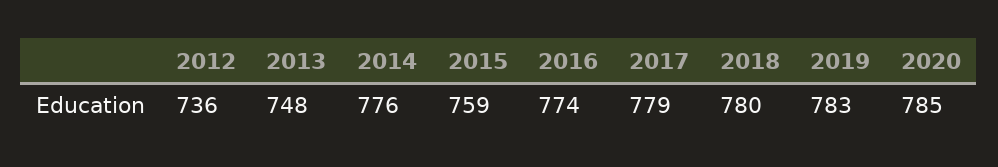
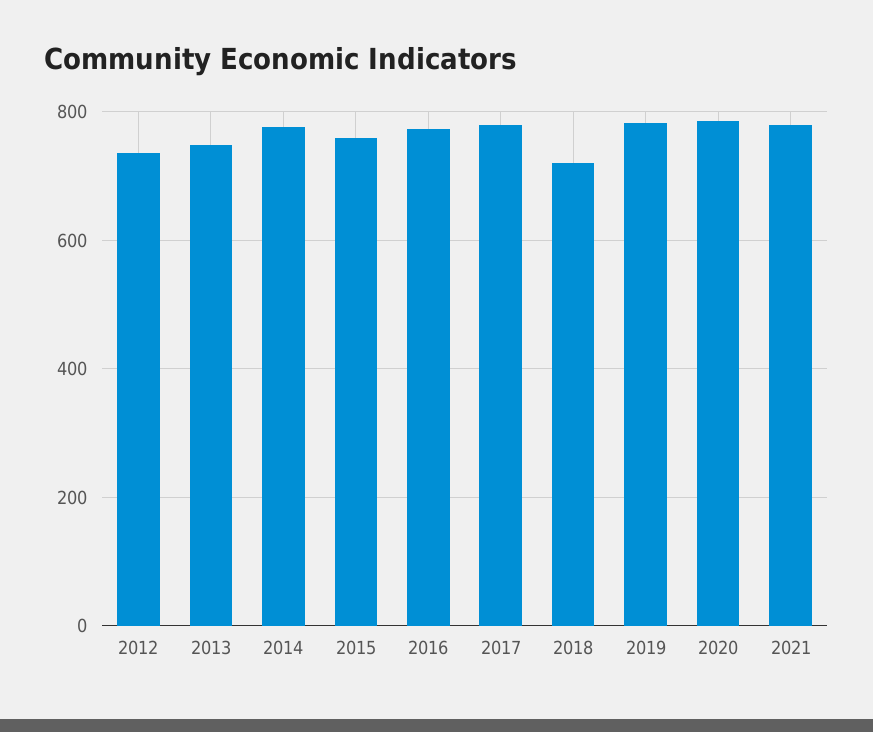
2018: 780 -> 720
2021: none -> 780

